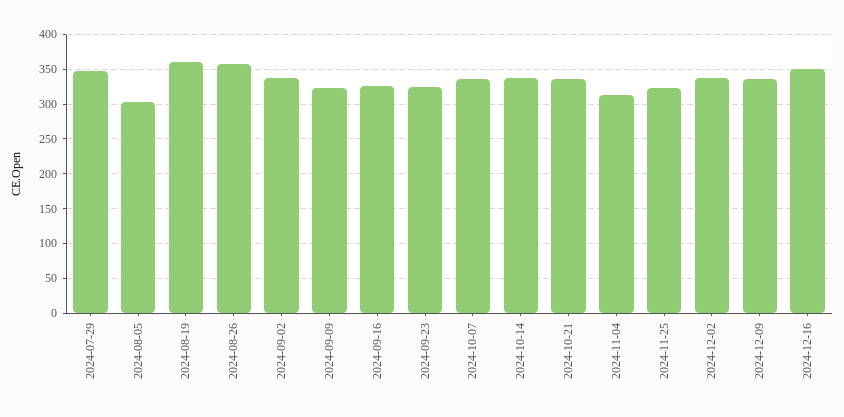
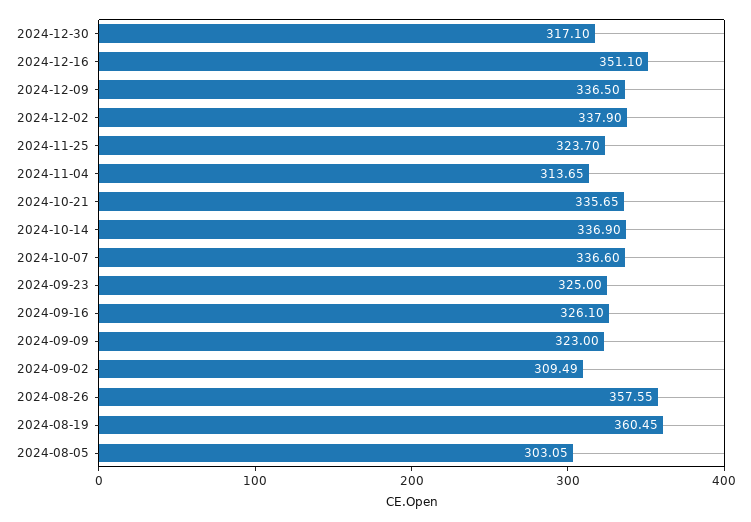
2024-07-29: 350 -> none
2024-09-02: 340 -> 309.49
2024-12-30: none -> 317.1

